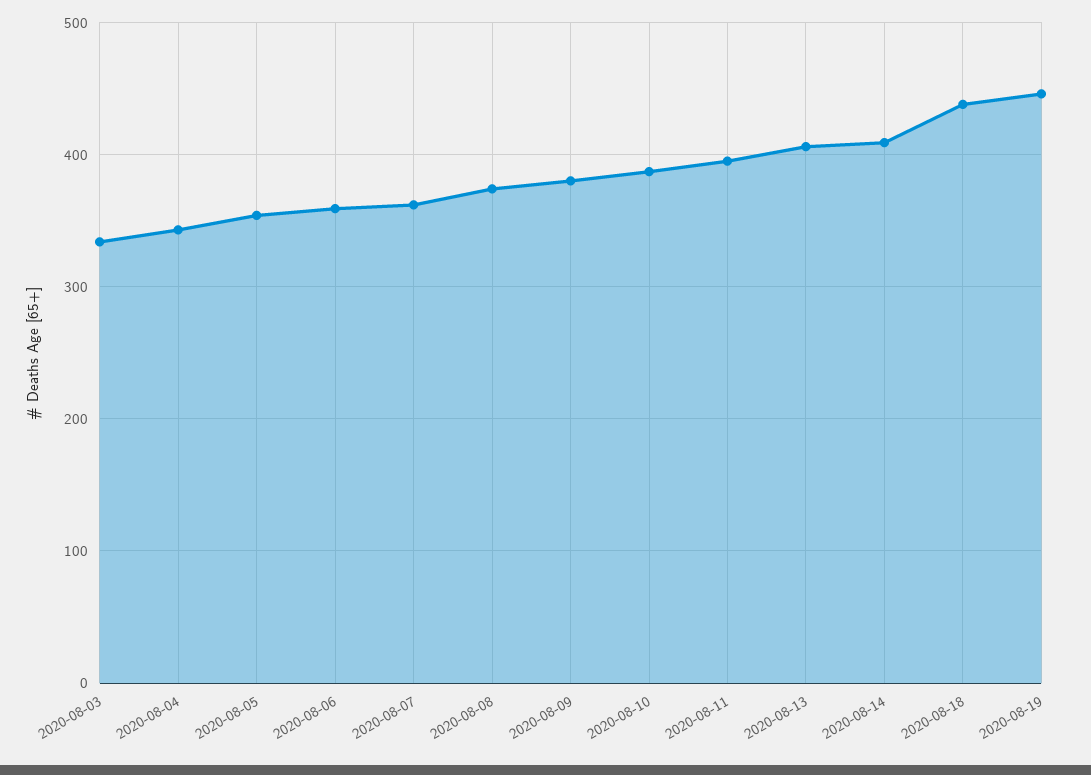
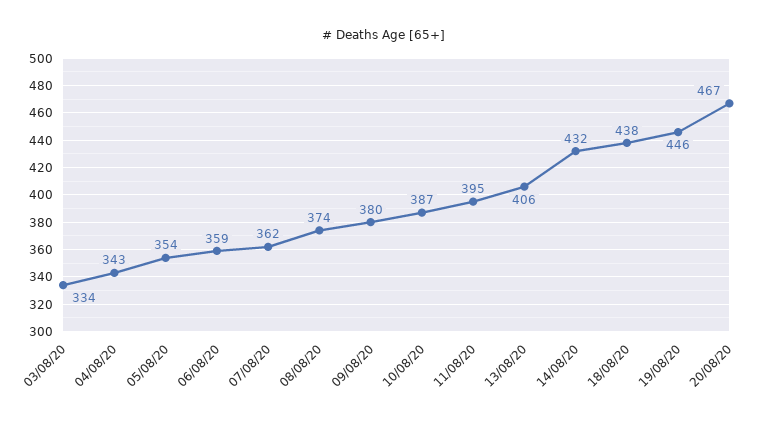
2020-08-14: 410 -> 432
20/08/20: none -> 467

